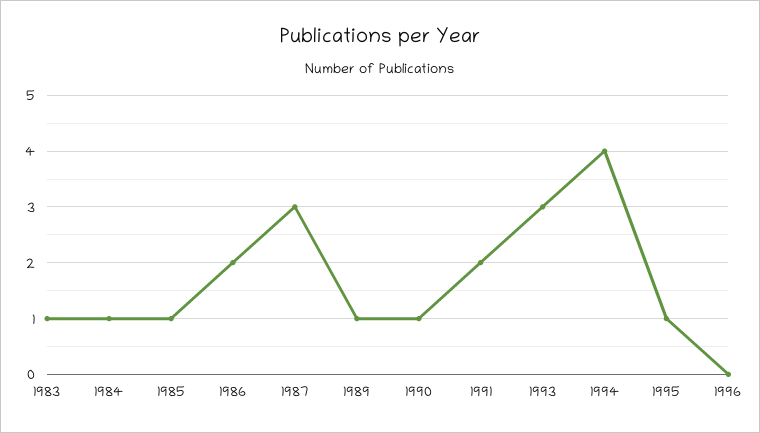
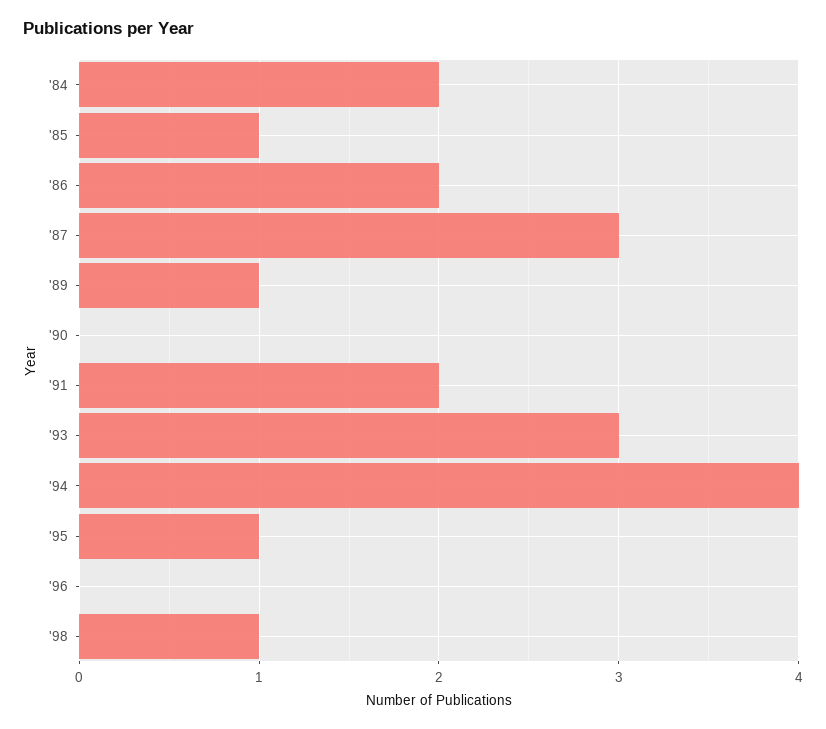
1983: 1 -> none
1984: 1 -> 2
1990: 1 -> 0
'98: none -> 1

